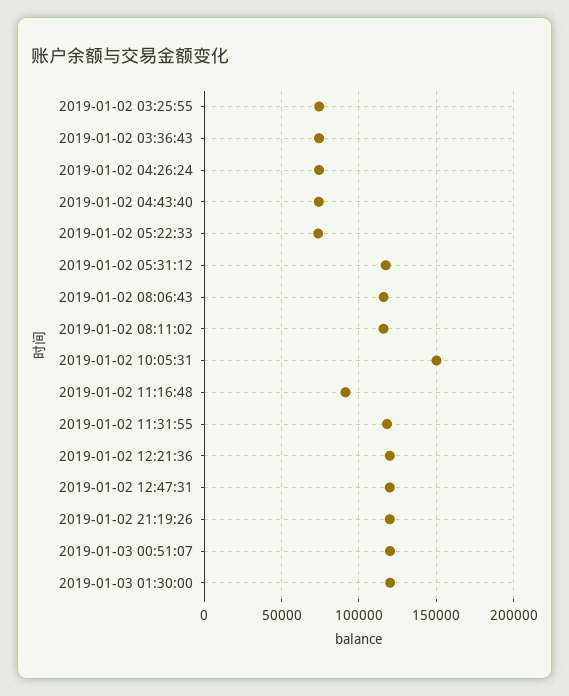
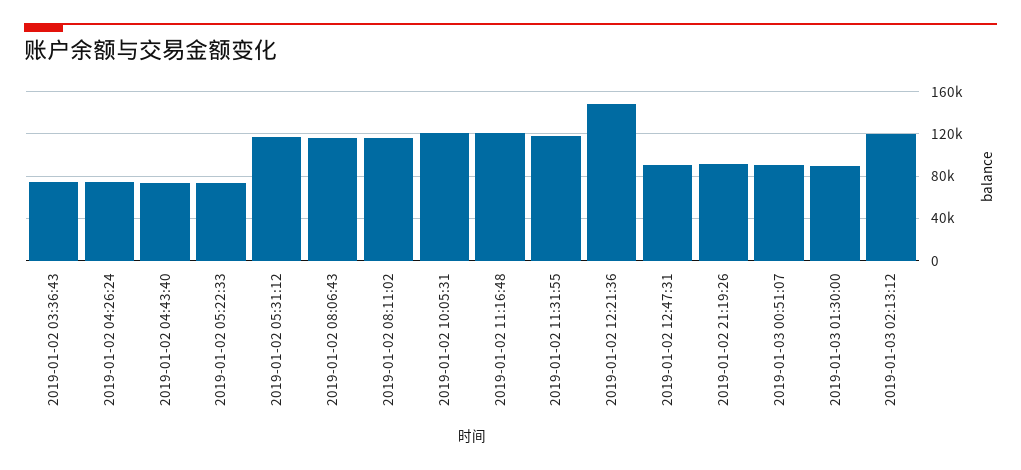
2019-01-02 03:25:55: 75000 -> none
2019-01-02 10:05:31: 150000 -> 120000
2019-01-02 11:16:48: 90000 -> 120000
2019-01-02 12:21:36: 120000 -> 150000
2019-01-02 12:47:31: 120000 -> 90000
2019-01-02 21:19:26: 120000 -> 90000
2019-01-03 00:51:07: 120000 -> 90000
2019-01-03 01:30:00: 120000 -> 90000
2019-01-03 02:13:12: none -> 120000

